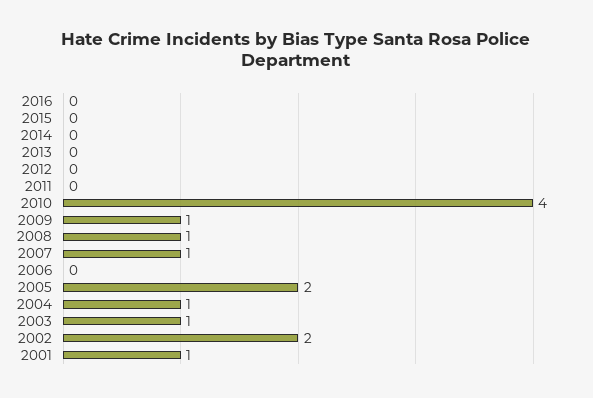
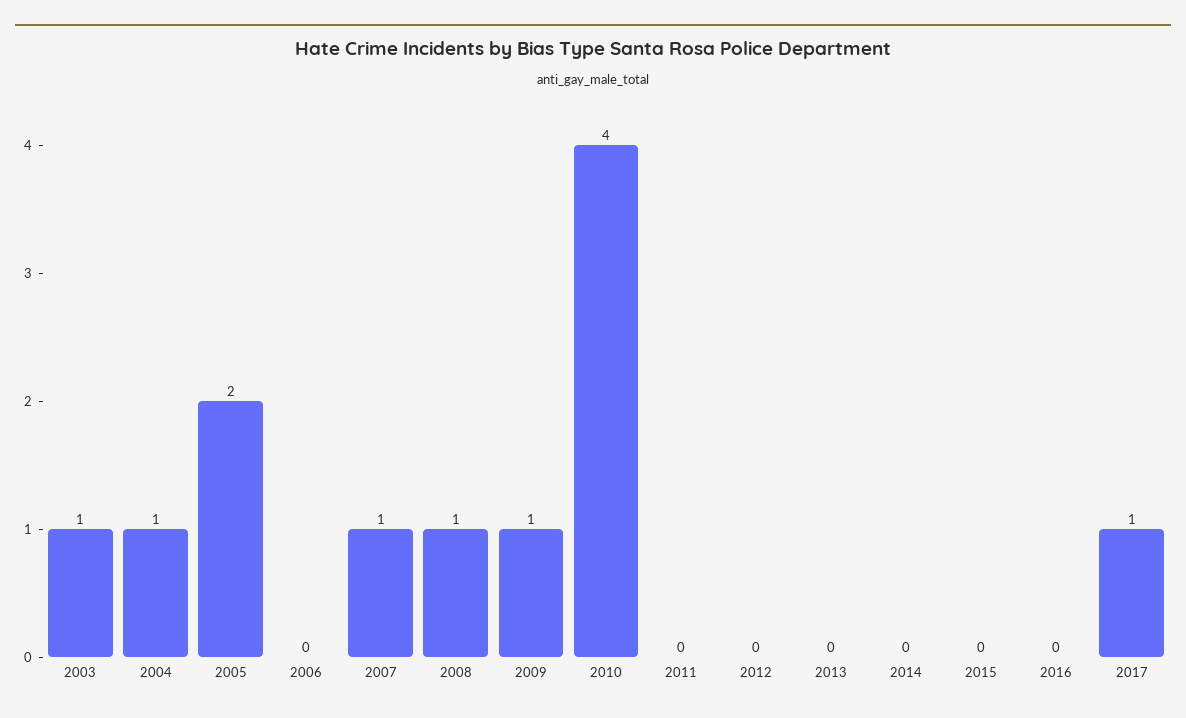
2002: 2 -> none
2001: 1 -> none
2017: none -> 1

